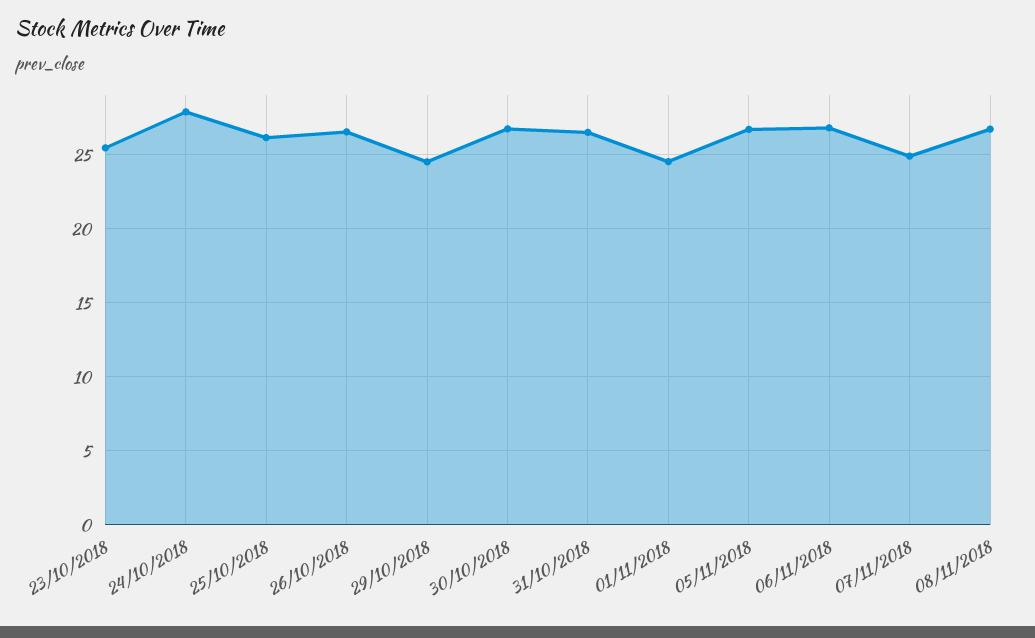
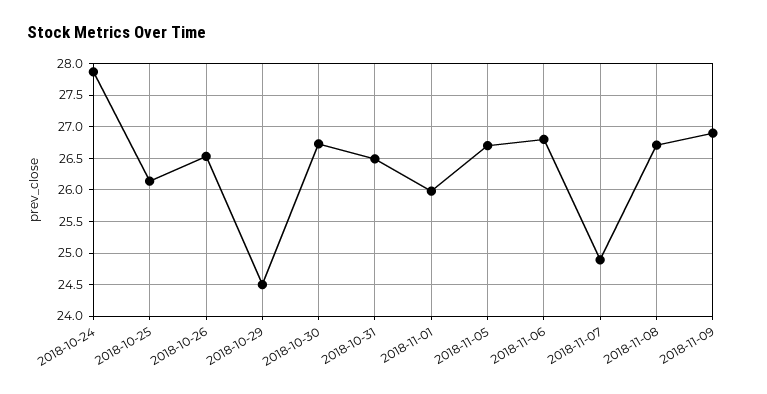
23/10/2018: 25.5 -> none
01/11/2018: 24.5 -> 26
2018-11-09: none -> 26.9

